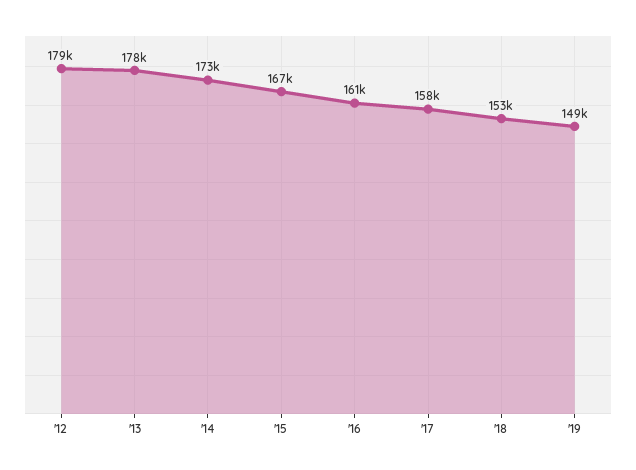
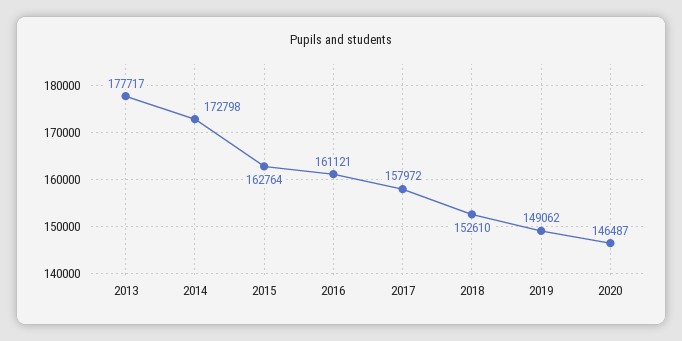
'12: 179000 -> none
'15: 167000 -> 162764
2020: none -> 146487

